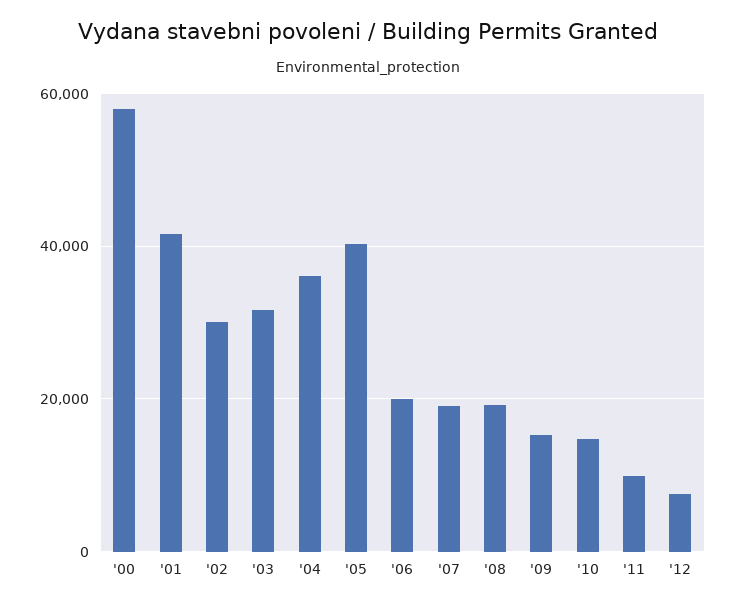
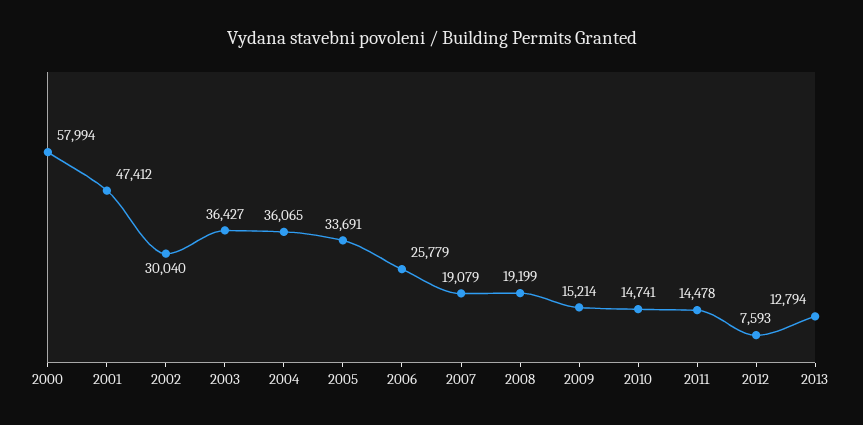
'01: 42000 -> 47412
'03: 32000 -> 36427
'05: 40000 -> 33691
'06: 20000 -> 25779
'11: 10000 -> 14478
2013: none -> 12794

